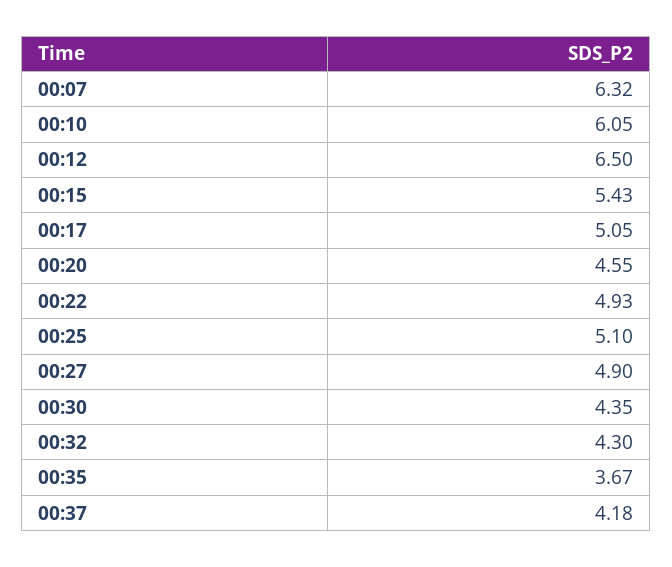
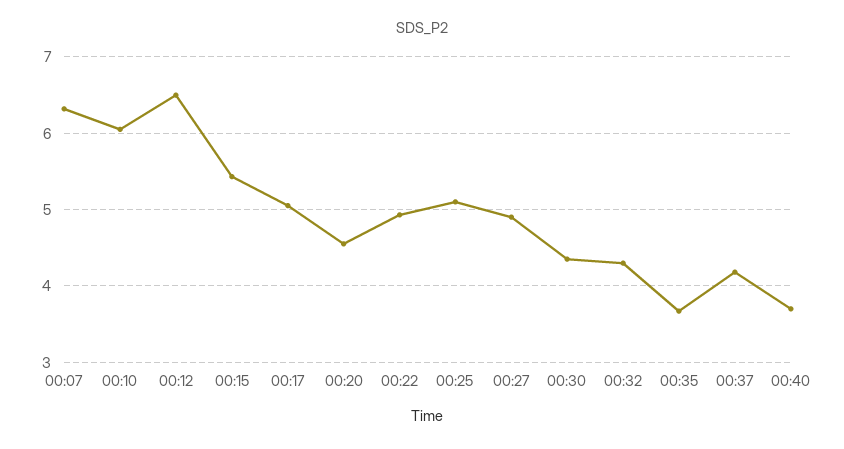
00:40: none -> 3.7

